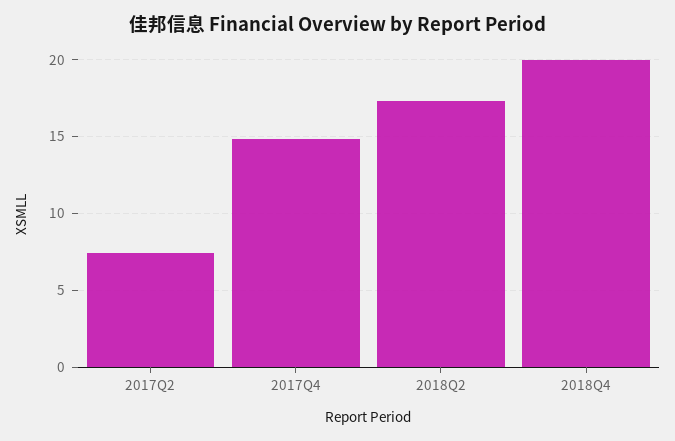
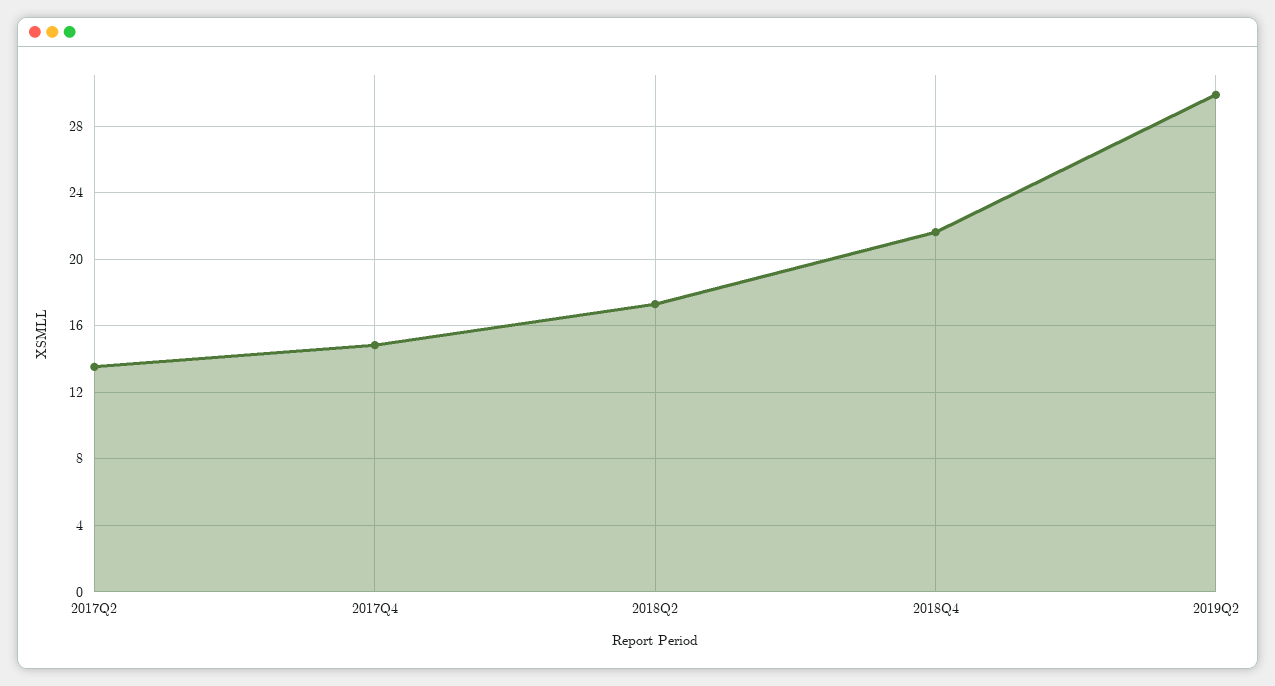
2017Q2: 7.5 -> 13.5
2018Q4: 20 -> 21.5
2019Q2: none -> 30

